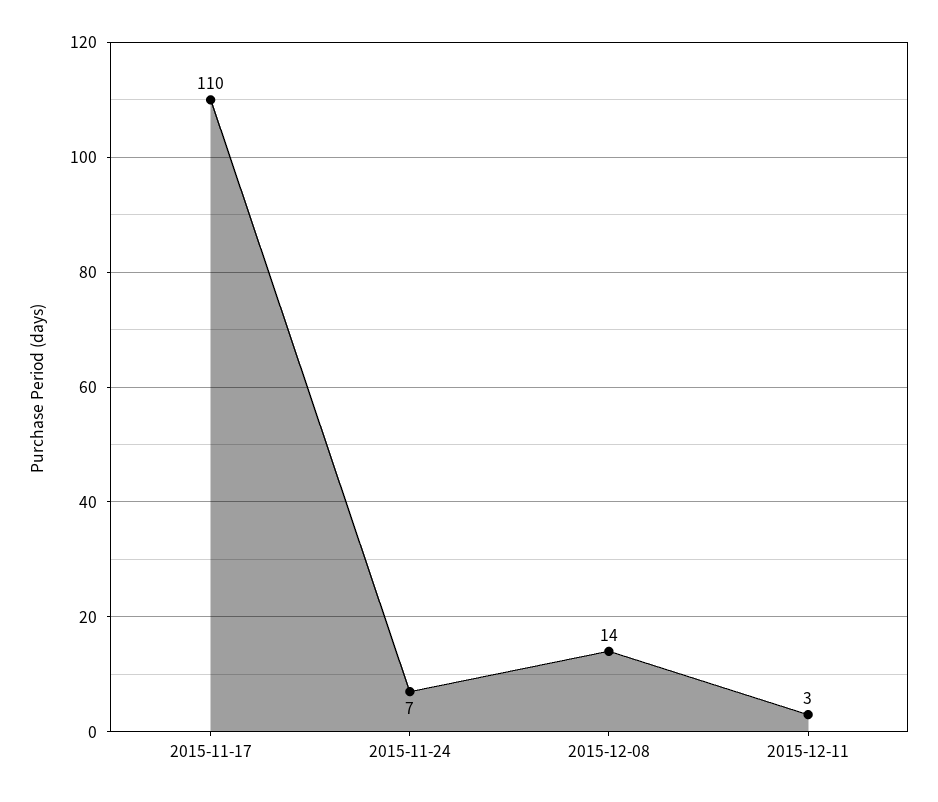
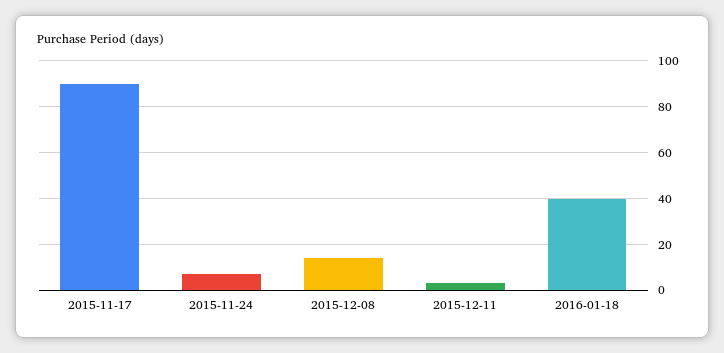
2015-11-17: 110 -> 90
2016-01-18: none -> 40

